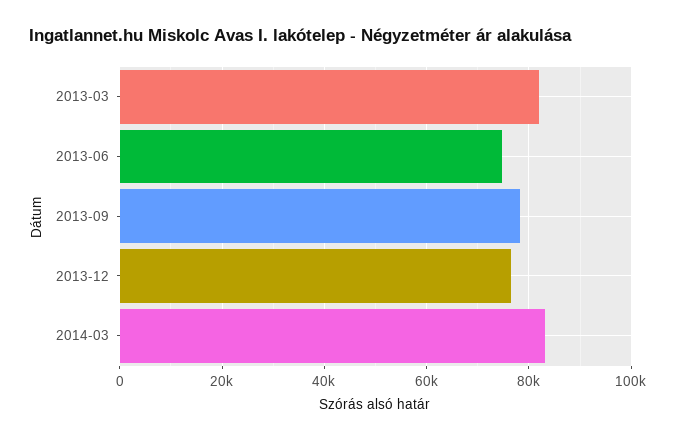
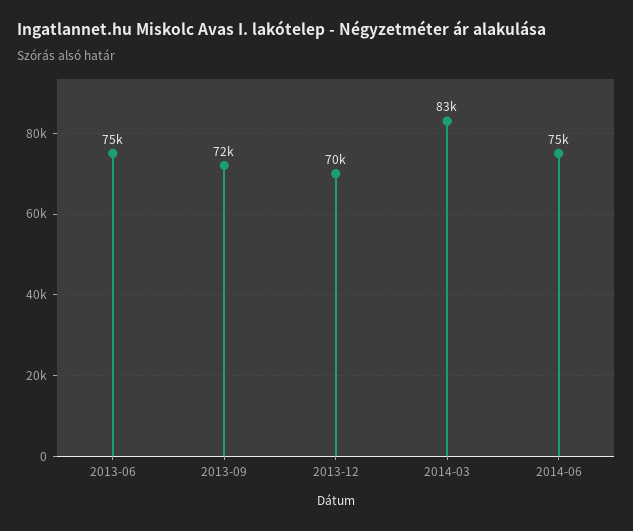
2013-03: 82000 -> none
2013-09: 78000 -> 72000
2013-12: 76000 -> 70000
2014-06: none -> 75000

